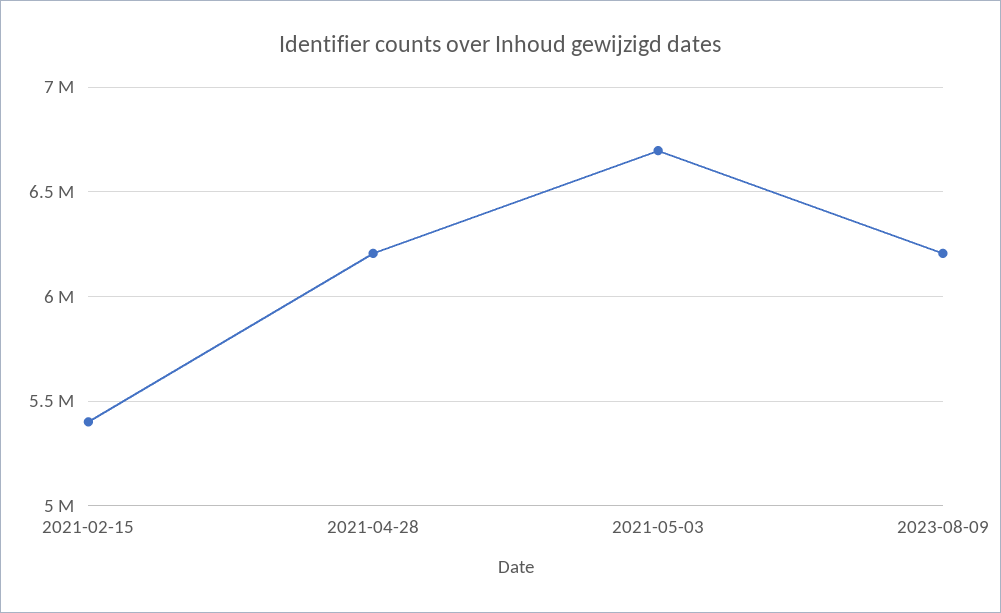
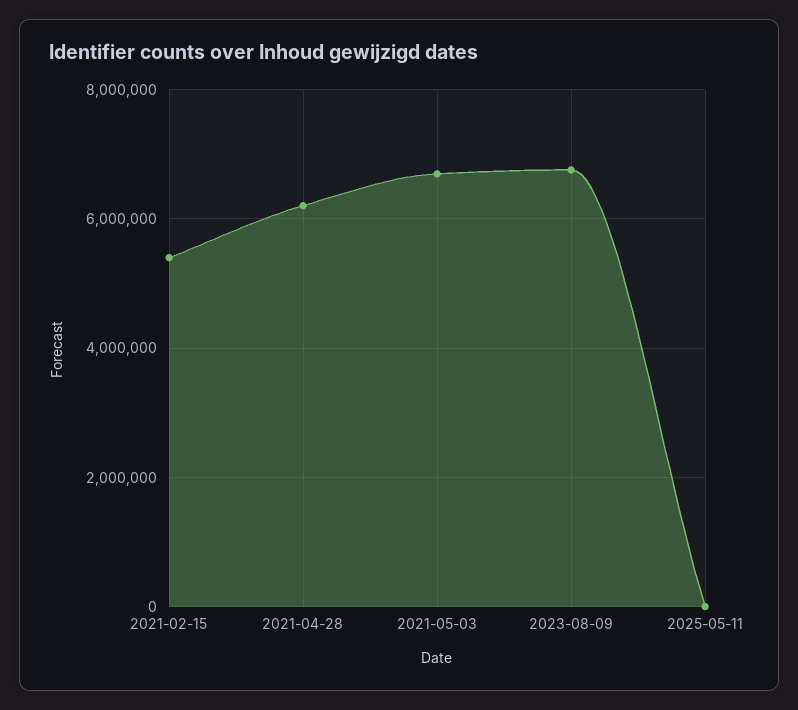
2023-08-09: 6200000 -> 6800000
2025-05-11: none -> 0

